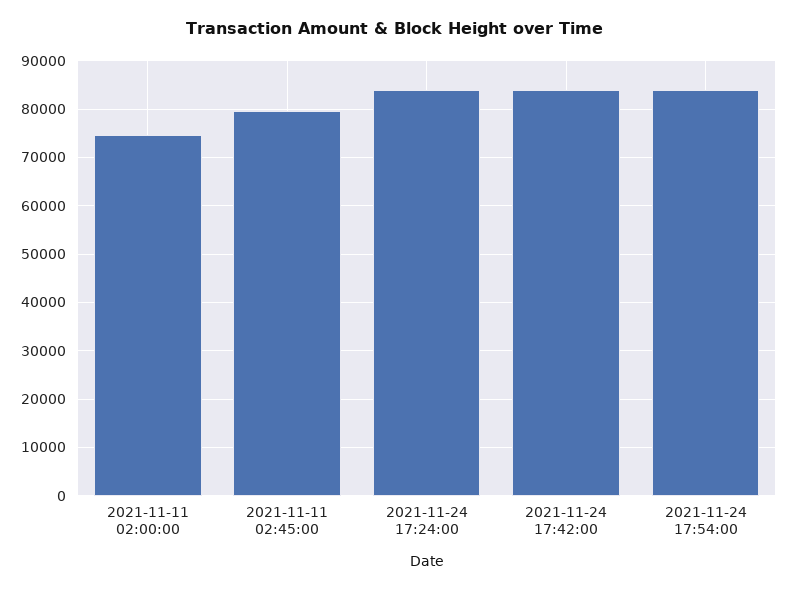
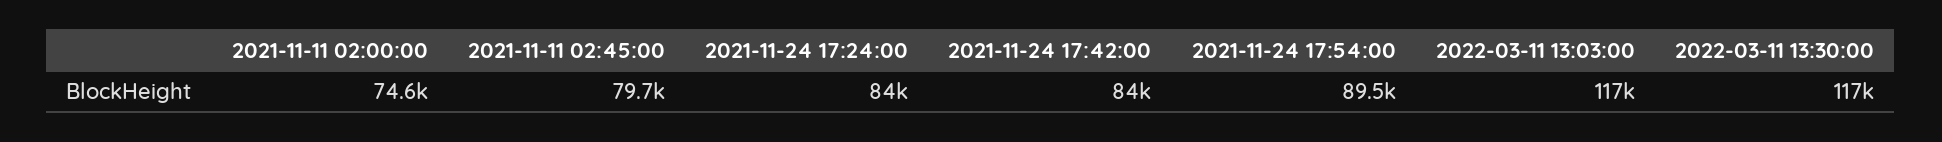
2021-11-24 17:54:00: 84000 -> 89500
2022-03-11 13:03:00: none -> 117000
2022-03-11 13:30:00: none -> 117000

